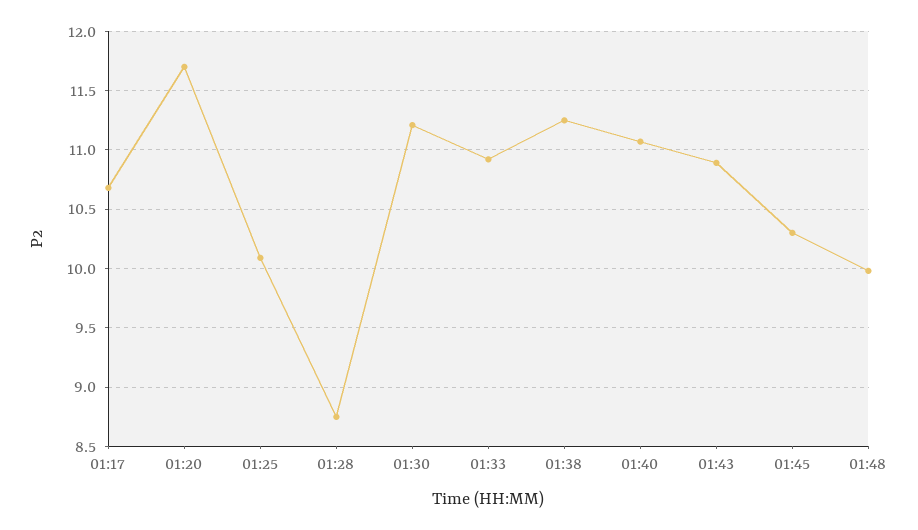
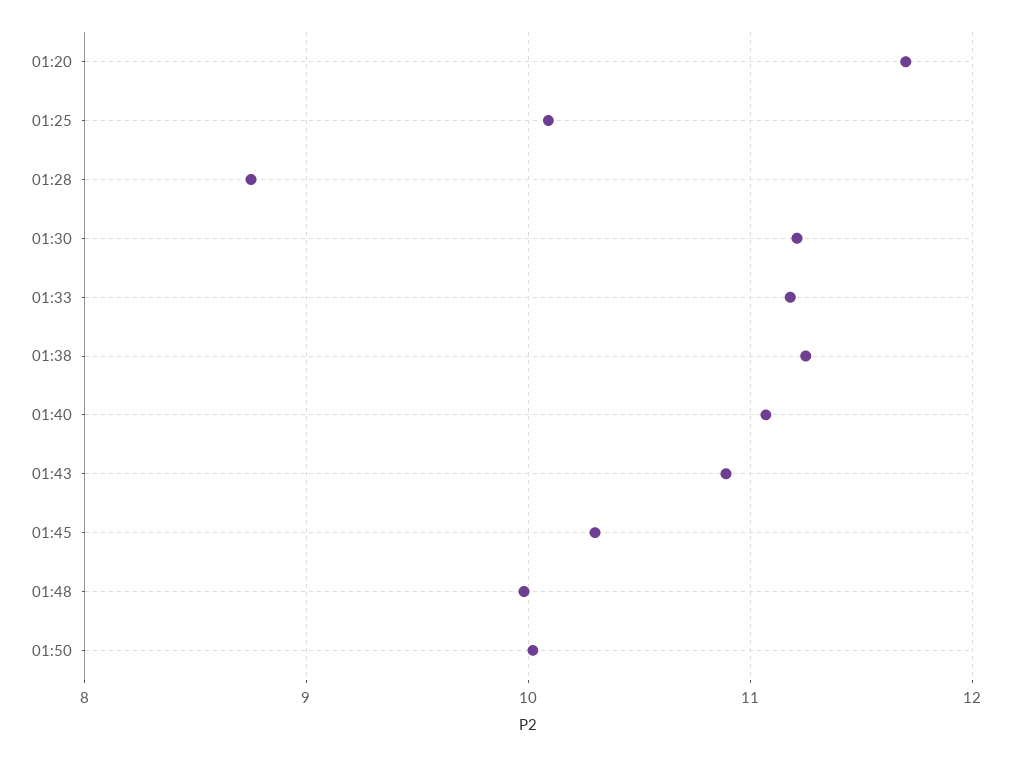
01:17: 10.7 -> none
01:33: 10.9 -> 11.2
01:50: none -> 10

